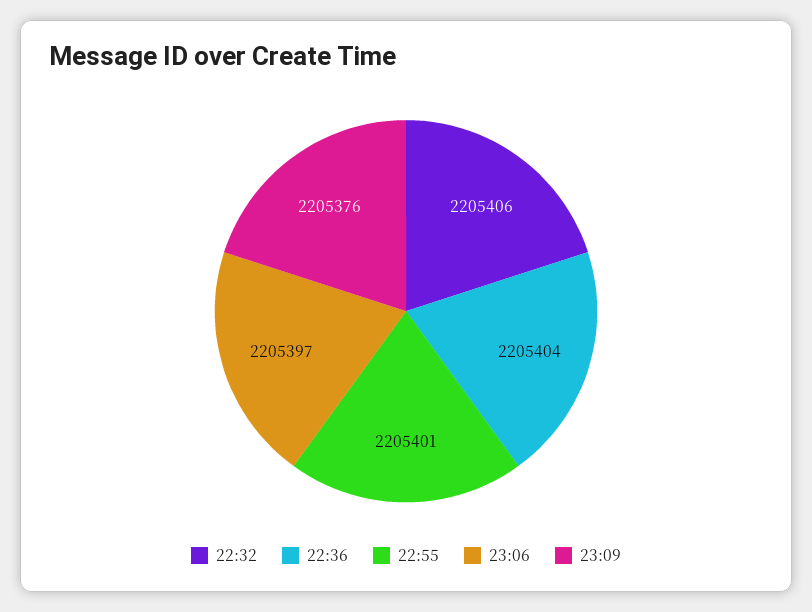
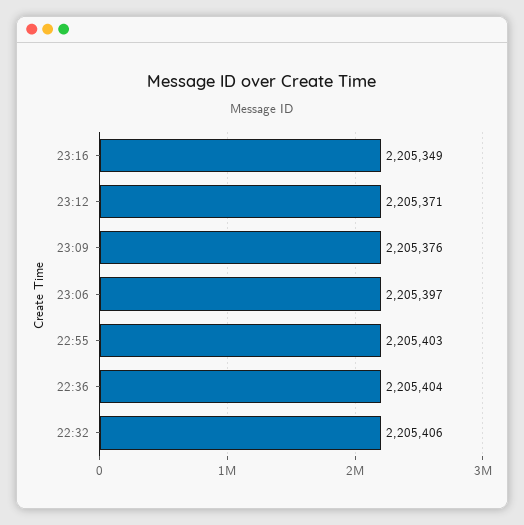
22:55: 2205401 -> 2205403
23:16: none -> 2205349
23:12: none -> 2205371

